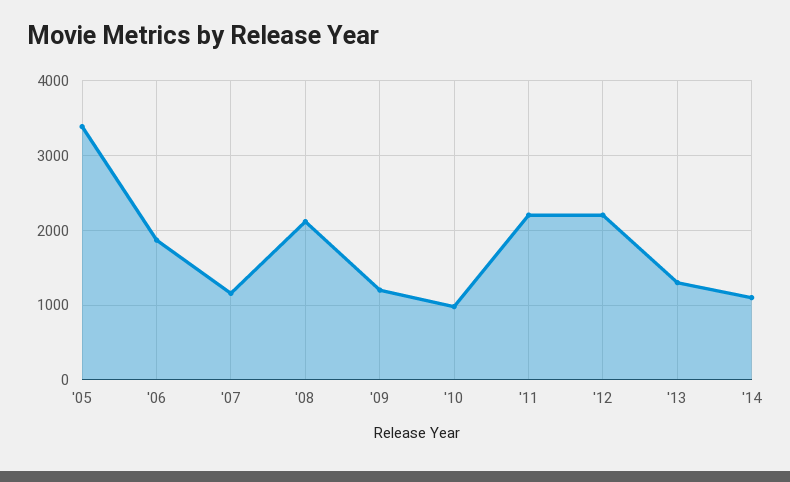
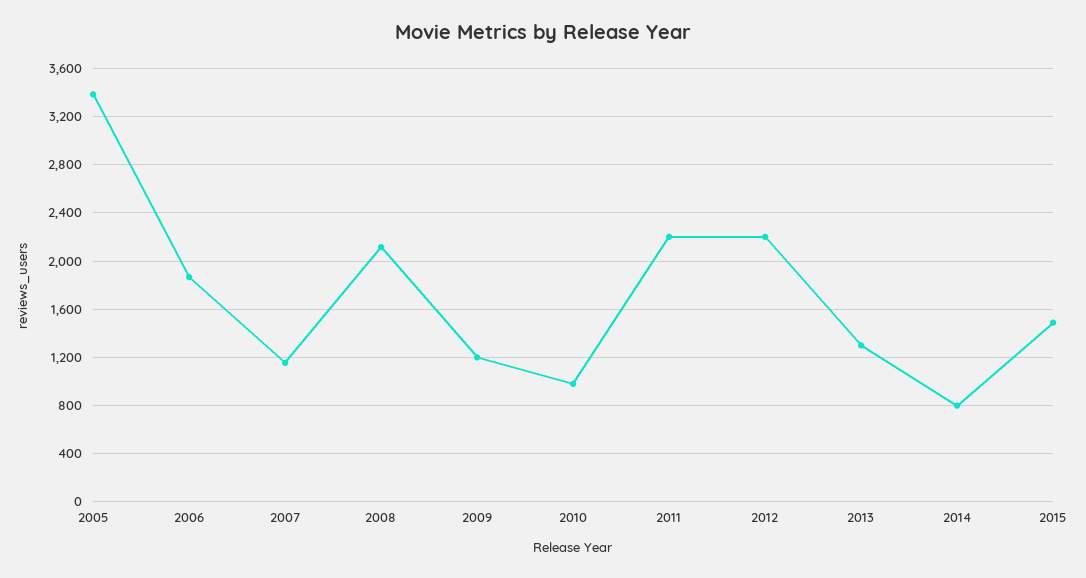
'14: 1100 -> 800
2015: none -> 1500

